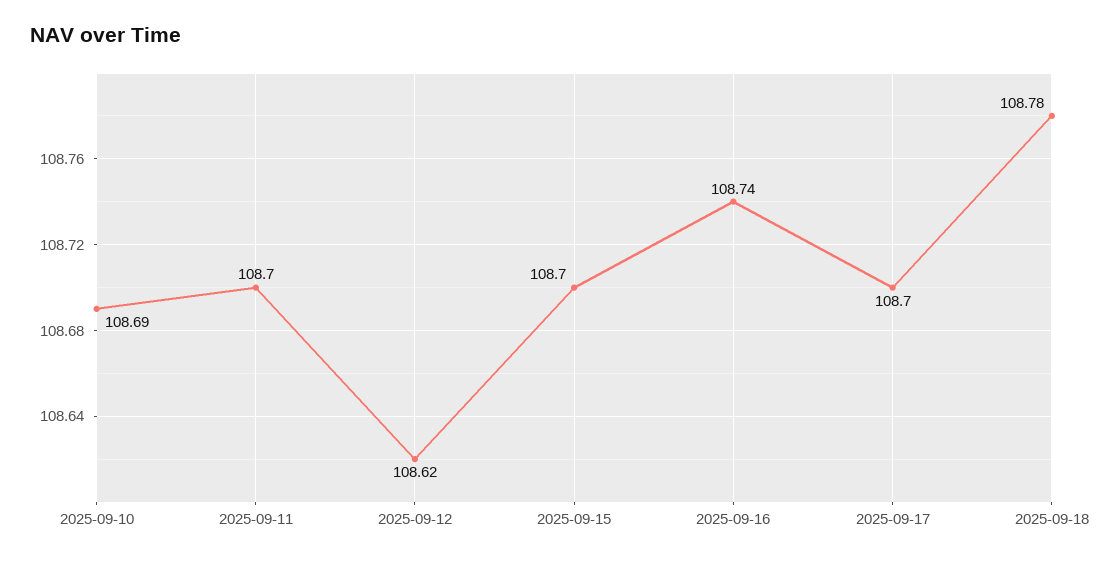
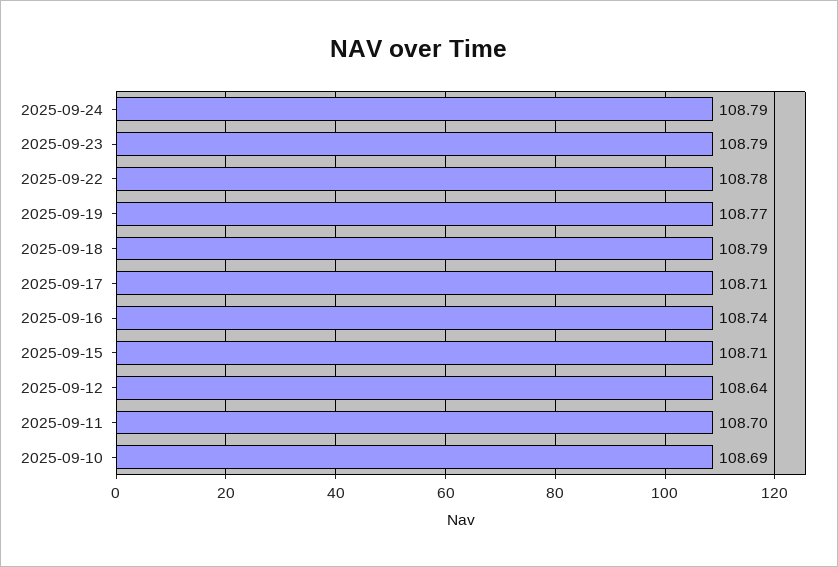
2025-09-12: 108.62 -> 108.64
2025-09-15: 108.7 -> 108.71
2025-09-17: 108.7 -> 108.71
2025-09-18: 108.78 -> 108.79
2025-09-24: none -> 108.79
2025-09-23: none -> 108.79
2025-09-22: none -> 108.78
2025-09-19: none -> 108.77

